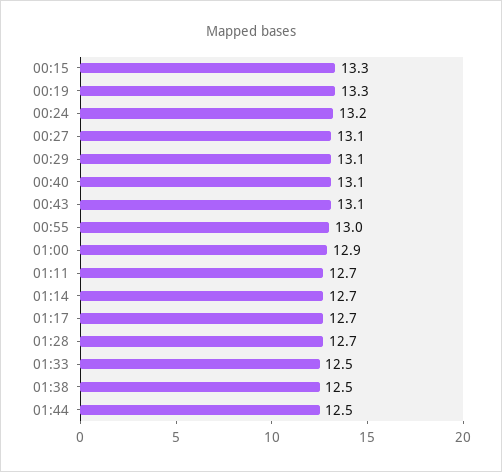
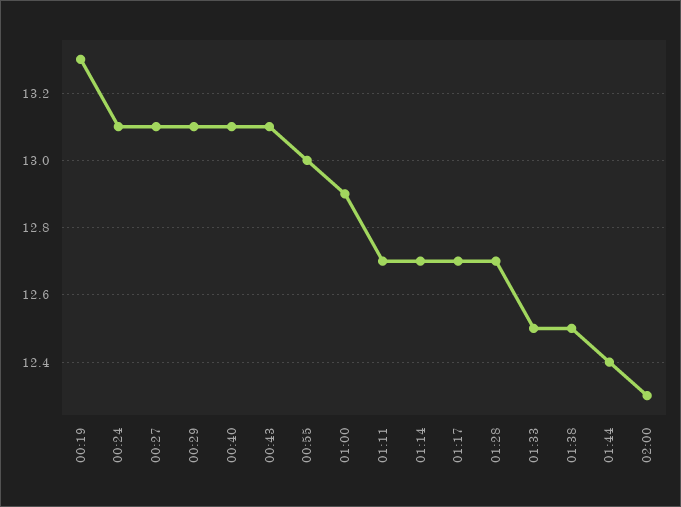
00:15: 13.3 -> none
00:24: 13.2 -> 13.1
01:44: 12.5 -> 12.4
02:00: none -> 12.3

